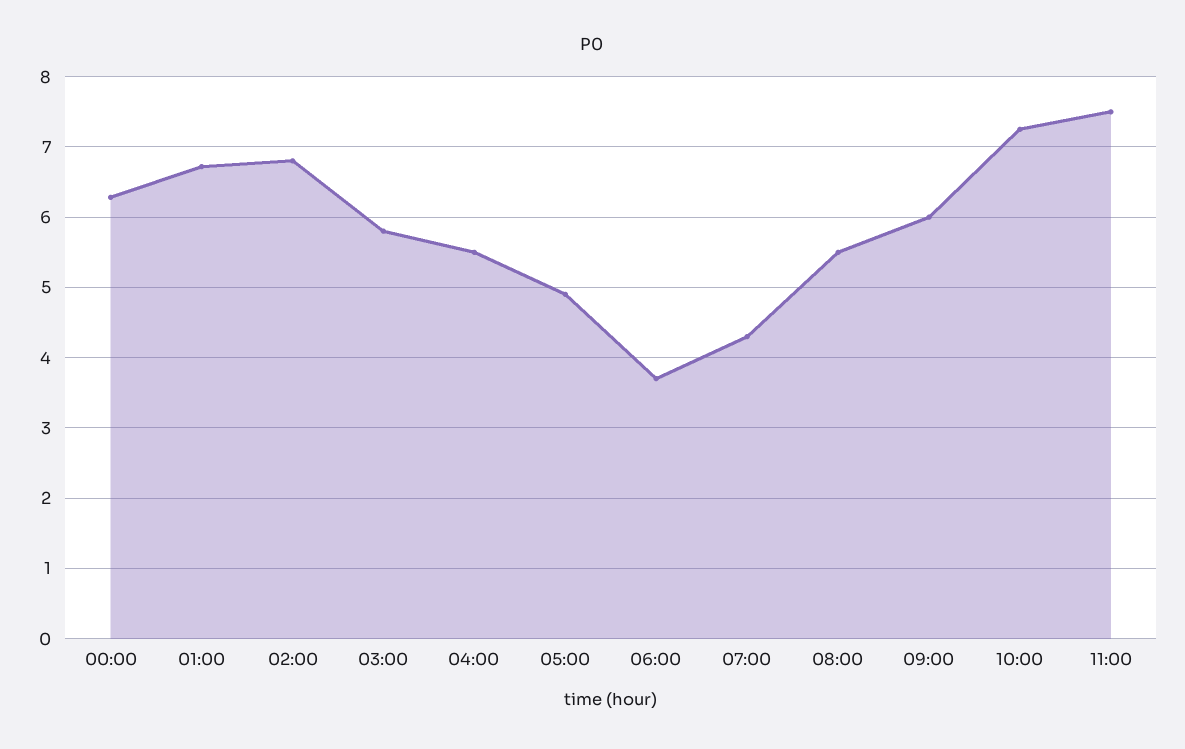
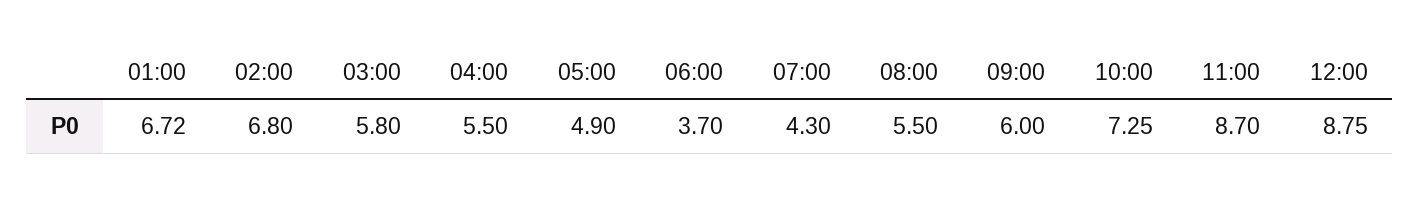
00:00: 6.3 -> none
11:00: 7.5 -> 8.7
12:00: none -> 8.75

